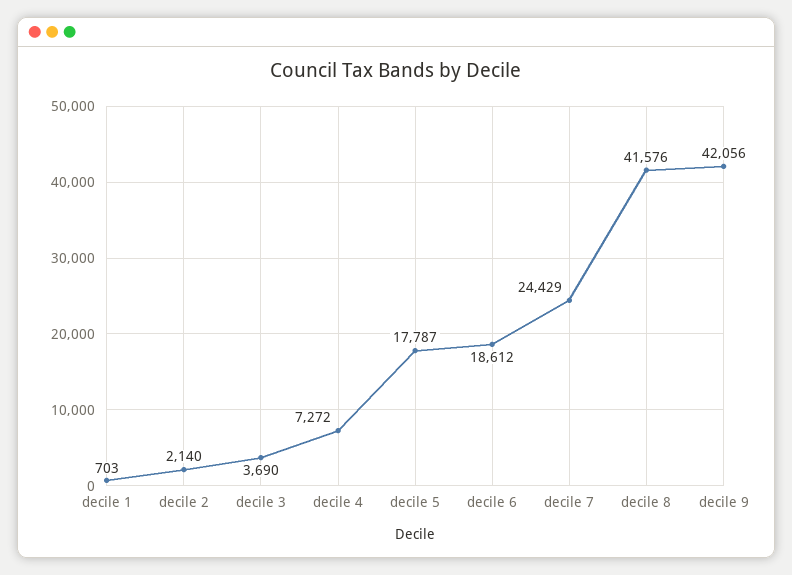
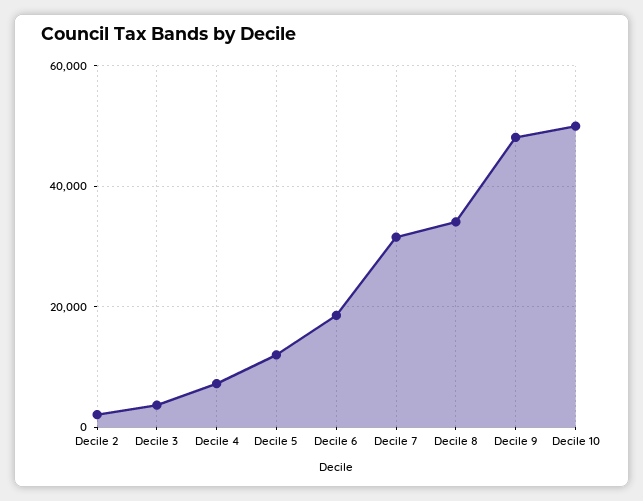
decile 1: 703 -> none
decile 5: 17787 -> 12000
decile 7: 24429 -> 32000
decile 8: 41576 -> 34000
decile 9: 42056 -> 48000
Decile 10: none -> 50000

